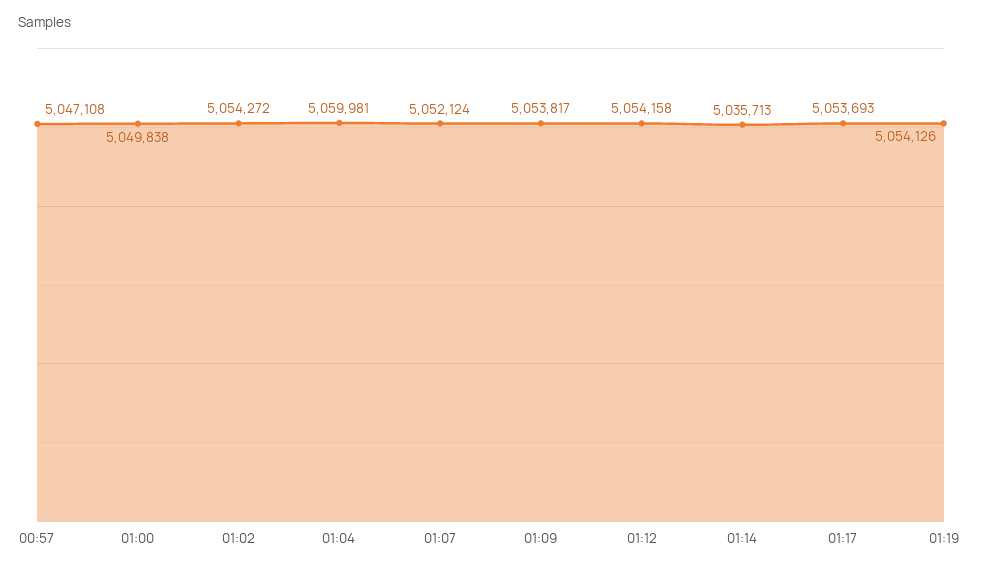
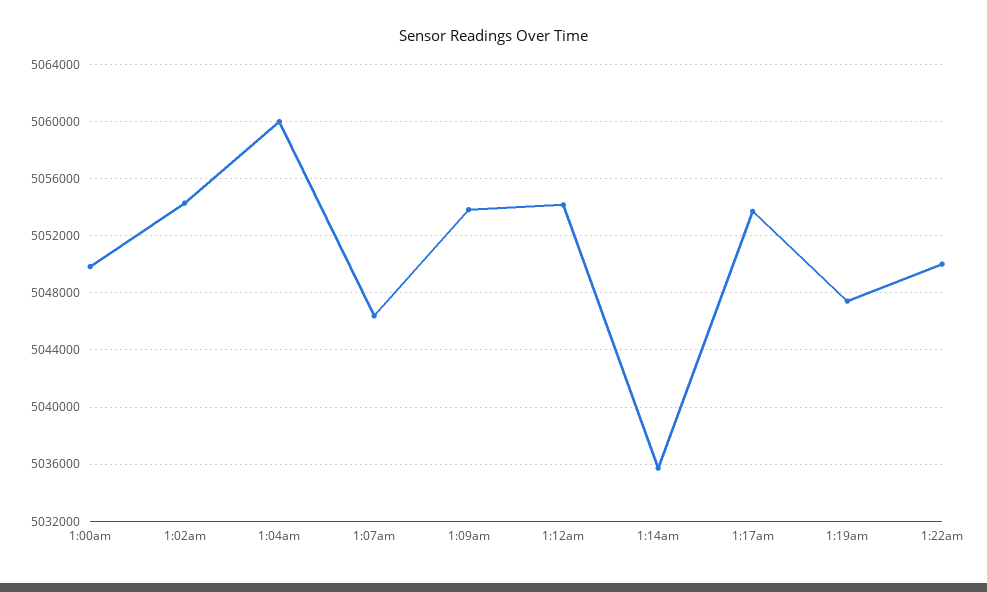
00:57: 5047108 -> none
01:07: 5052124 -> 5046500
01:19: 5054126 -> 5047500
1:22am: none -> 5050000

